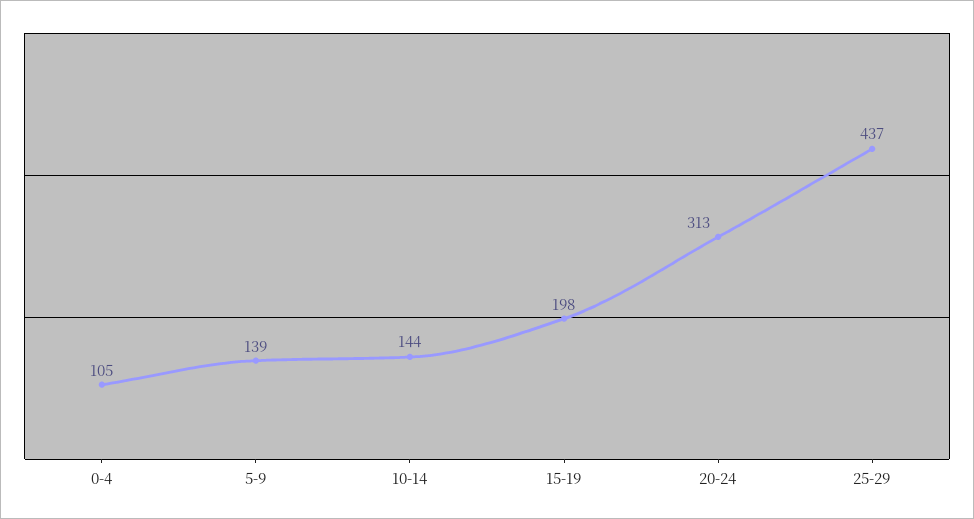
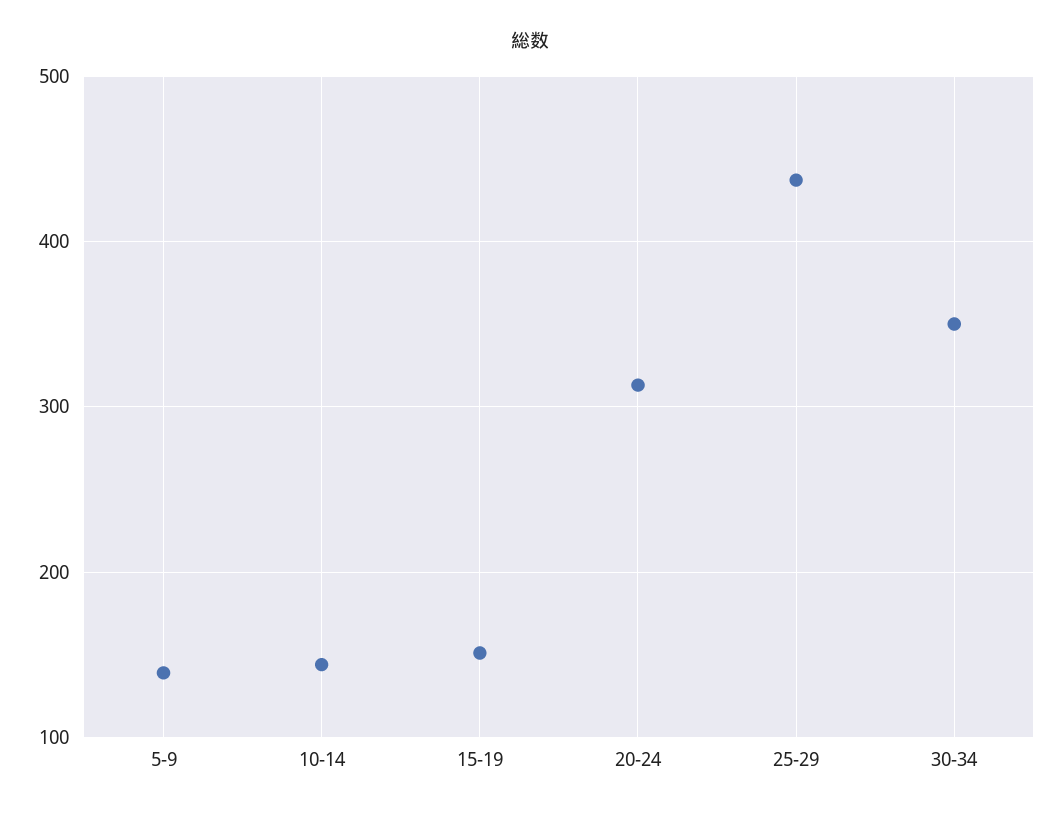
0-4: 105 -> none
15-19: 198 -> 150
30-34: none -> 350

